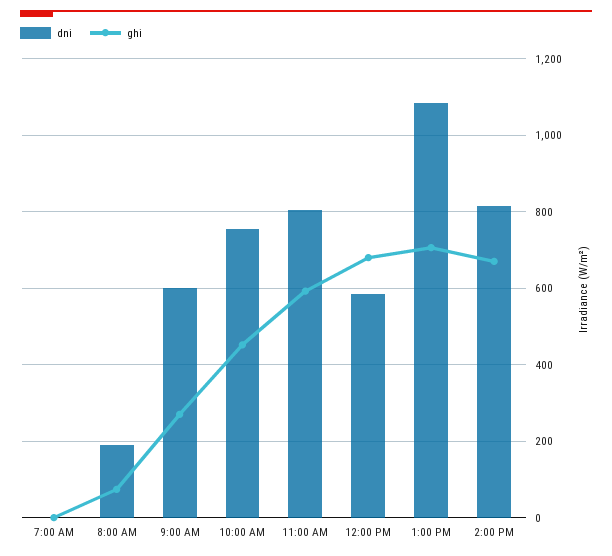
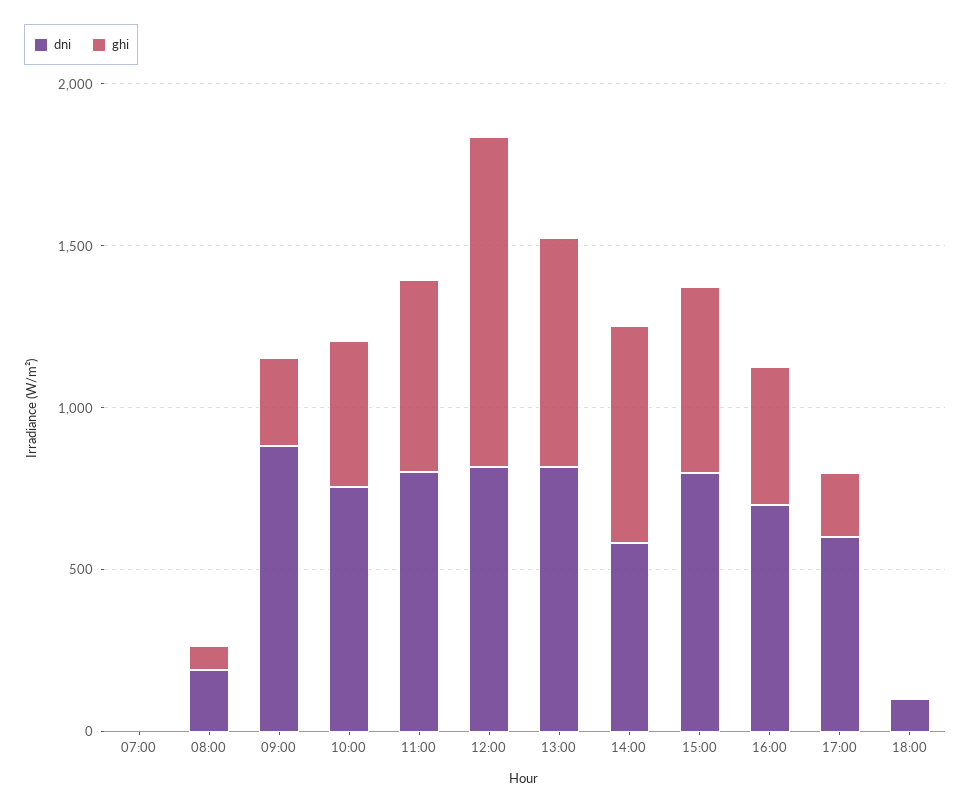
dni, 9:00 AM: 600 -> 900
dni, 12:00 PM: 580 -> 800
ghi, 12:00 PM: 680 -> 1000
dni, 1:00 PM: 1080 -> 800
dni, 2:00 PM: 820 -> 600
dni, 15:00: none -> 800
ghi, 15:00: none -> 600
dni, 16:00: none -> 700
ghi, 16:00: none -> 400
dni, 17:00: none -> 600
ghi, 17:00: none -> 200
dni, 18:00: none -> 100
ghi, 18:00: none -> 0

